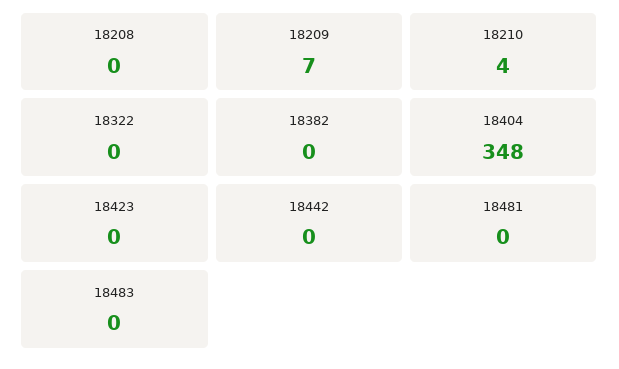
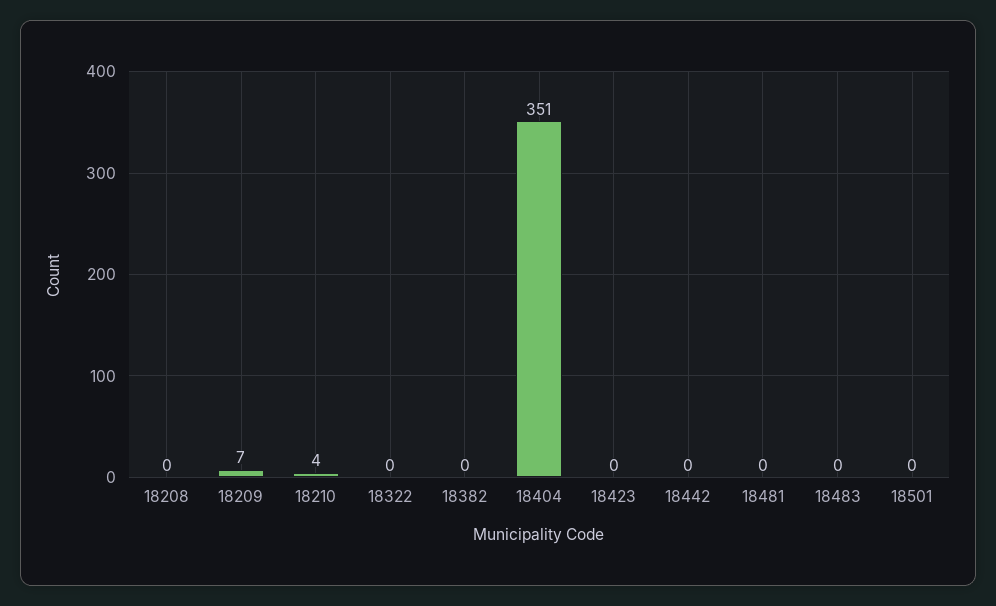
18404: 348 -> 351
18501: none -> 0

